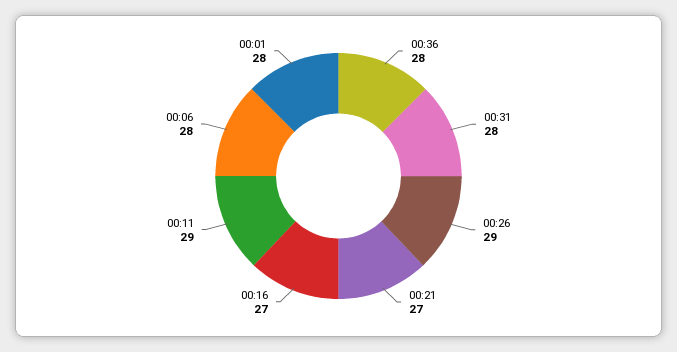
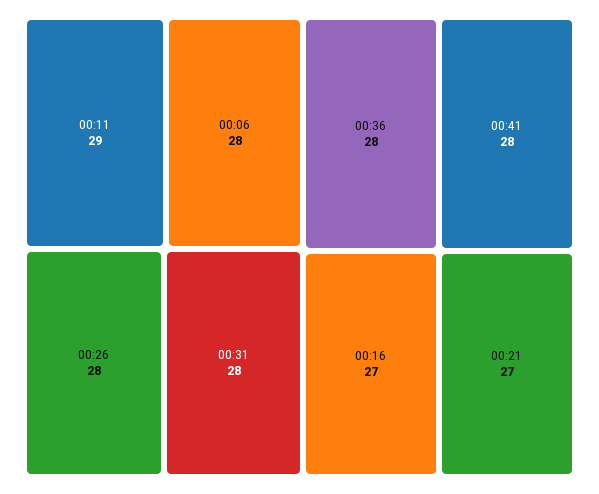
00:26: 29 -> 28
00:01: 28 -> none
00:41: none -> 28

